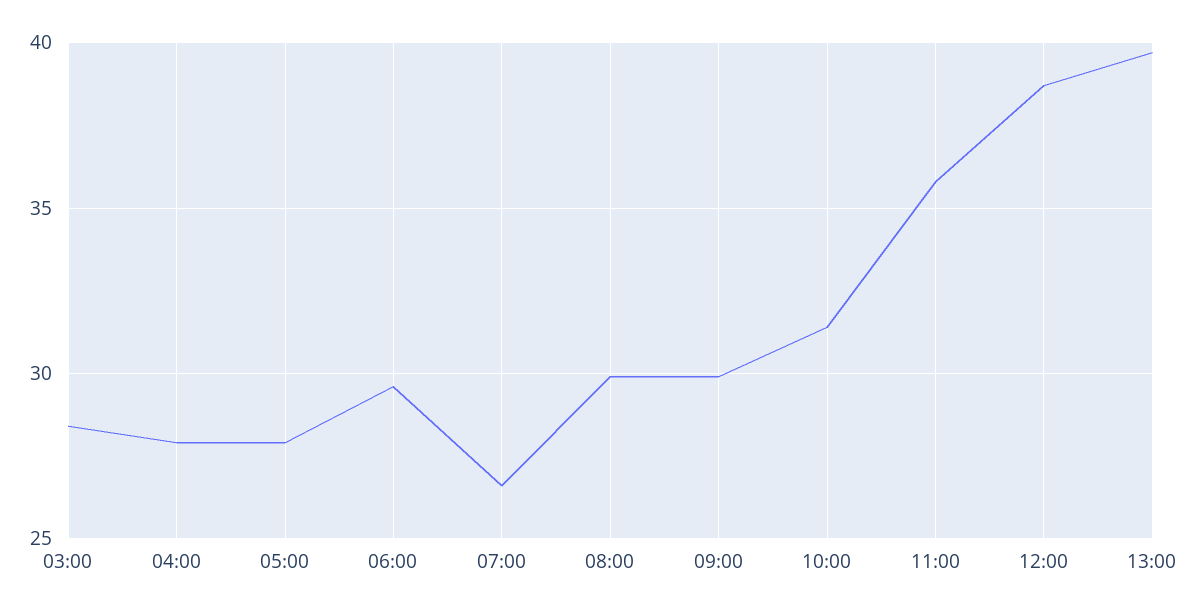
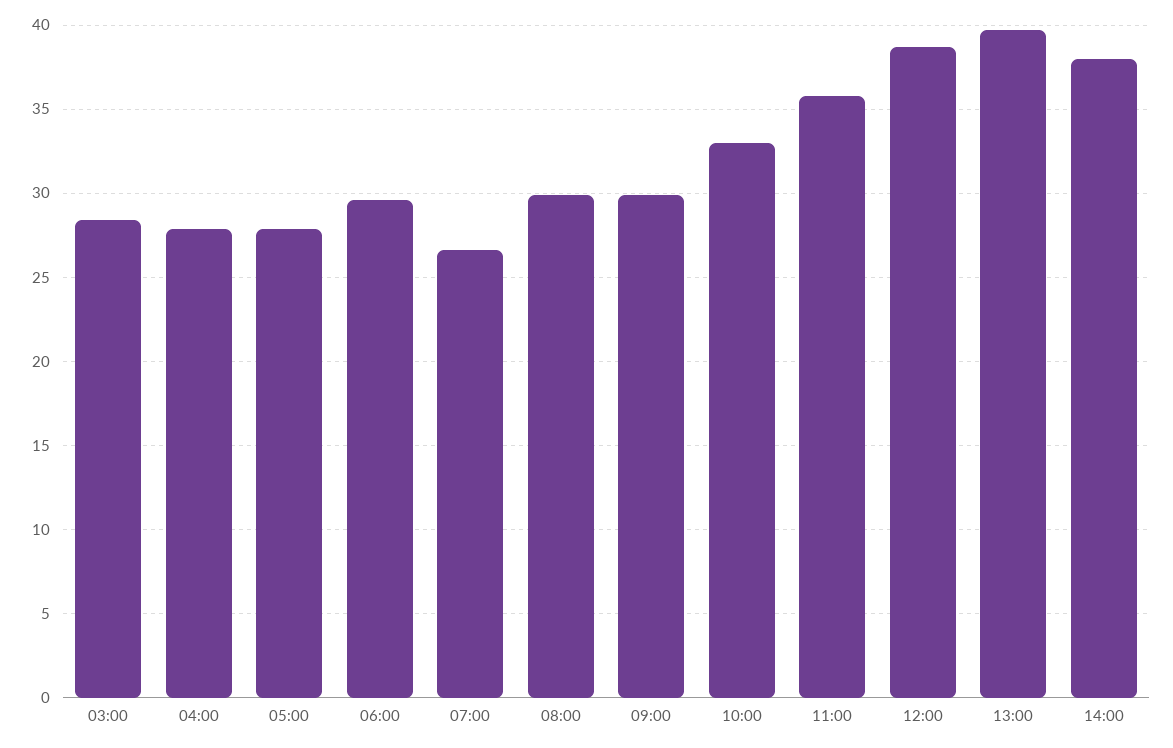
10:00: 31.5 -> 33
14:00: none -> 38

